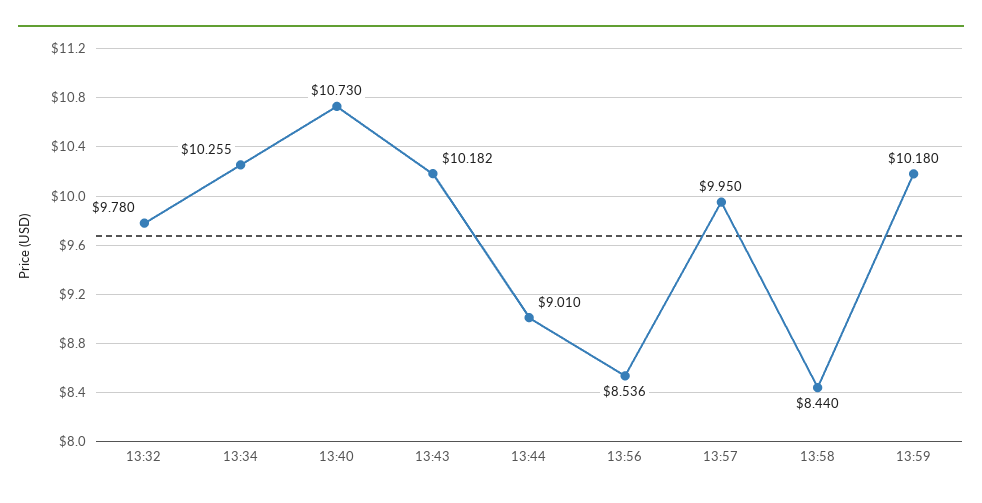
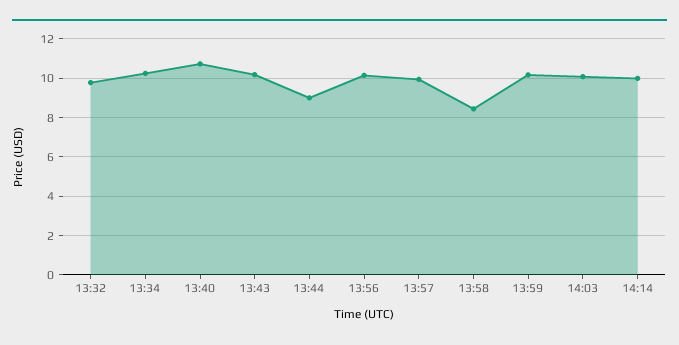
13:56: 8.536 -> 10
14:03: none -> 10
14:14: none -> 10

